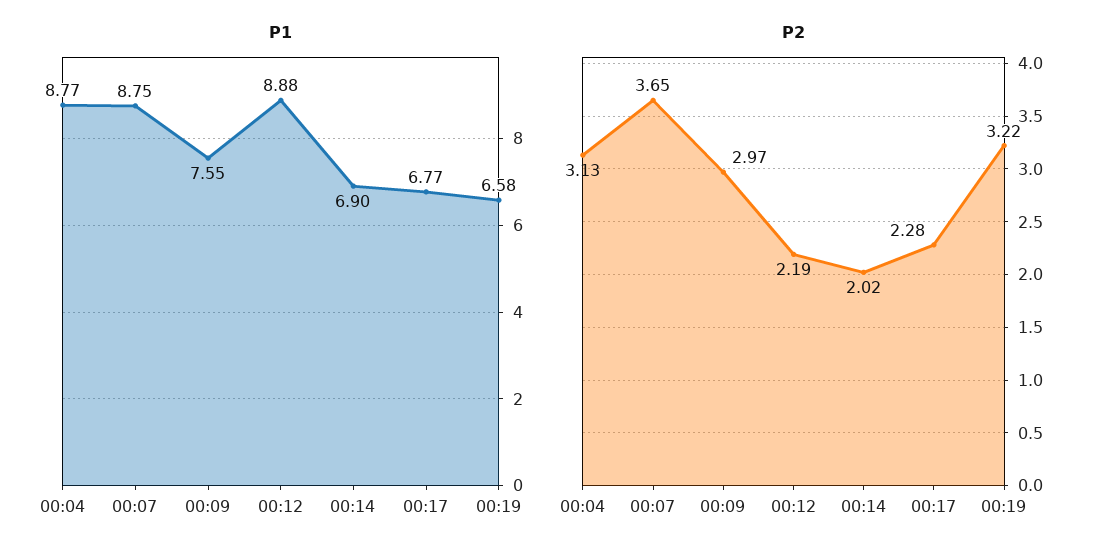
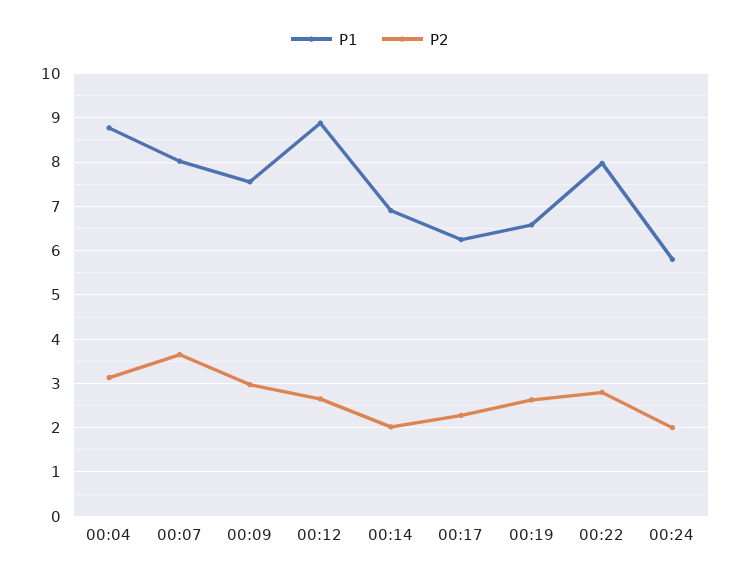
P1, 00:07: 8.75 -> 8
P1, 00:17: 6.77 -> 6.2
P2, 00:12: 2.19 -> 2.6
P2, 00:19: 3.22 -> 2.6
P1, 00:22: none -> 8
P2, 00:22: none -> 2.8
P1, 00:24: none -> 5.8
P2, 00:24: none -> 2

